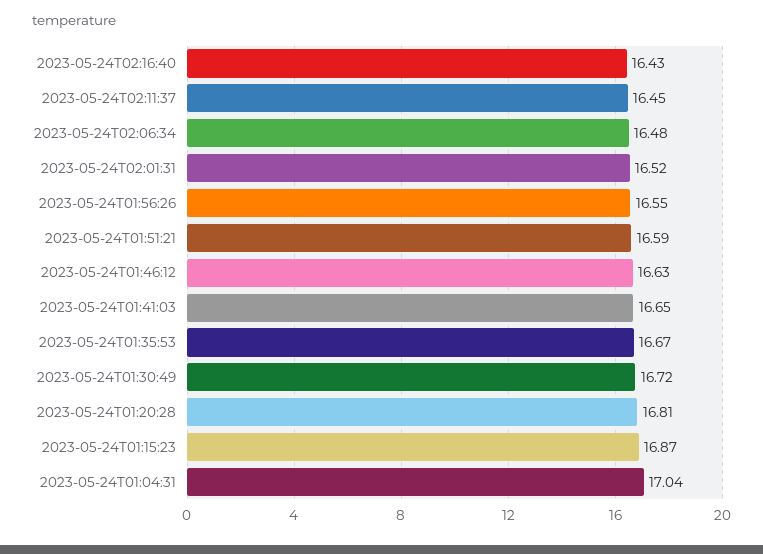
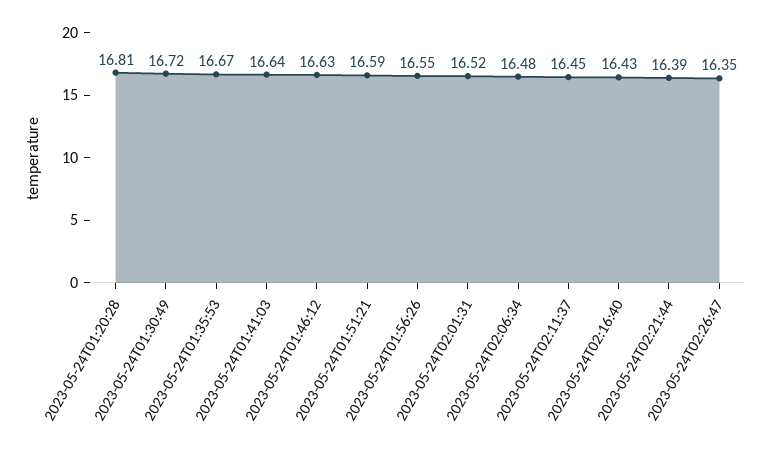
2023-05-24T01:41:03: 16.65 -> 16.64
2023-05-24T01:15:23: 16.87 -> none
2023-05-24T01:04:31: 17.04 -> none
2023-05-24T02:21:44: none -> 16.39
2023-05-24T02:26:47: none -> 16.35

